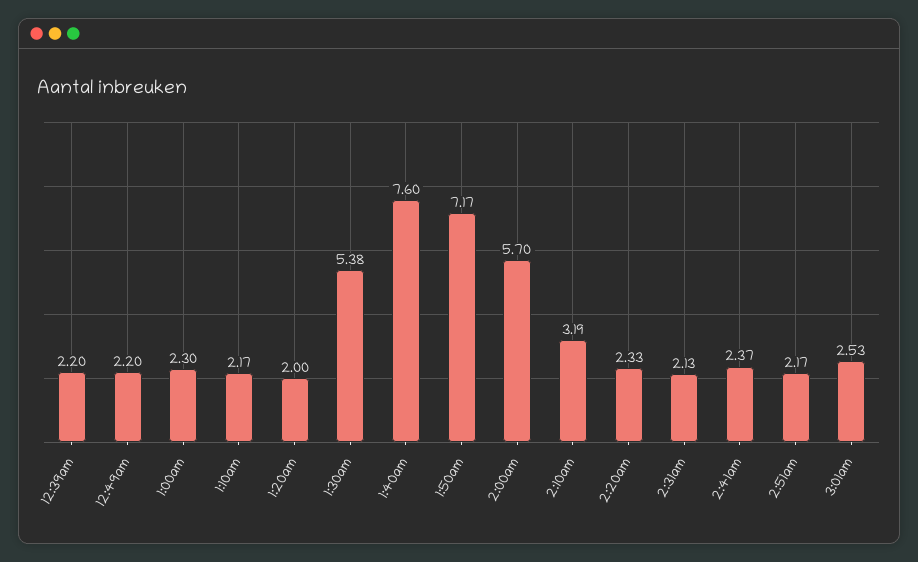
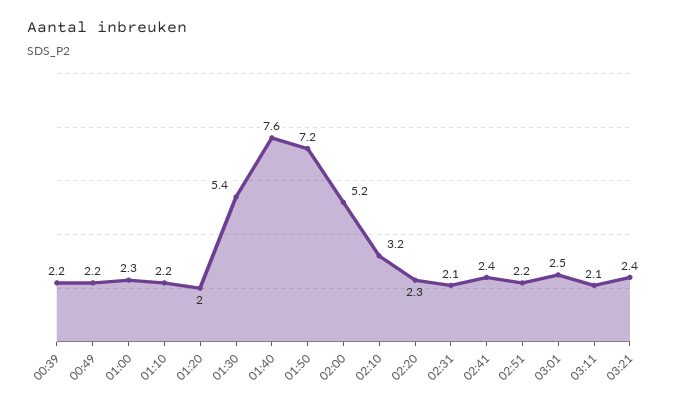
2:00am: 5.7 -> 5.2
03:11: none -> 2.1
03:21: none -> 2.4

